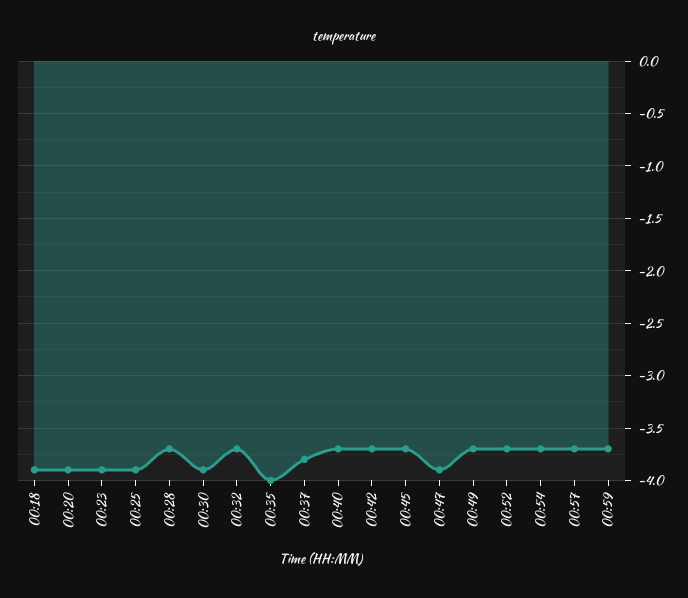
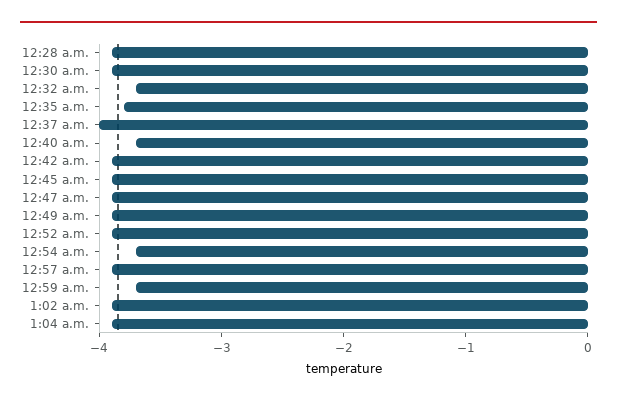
00:18: -3.9 -> none
00:20: -3.9 -> none
00:23: -3.9 -> none
00:25: -3.9 -> none
00:28: -3.7 -> -3.9
00:35: -4 -> -3.8
00:37: -3.8 -> -4
00:42: -3.7 -> -3.9
00:45: -3.7 -> -3.9
00:49: -3.7 -> -3.9
00:52: -3.7 -> -3.9
00:57: -3.7 -> -3.9
1:02 a.m.: none -> -3.9
1:04 a.m.: none -> -3.9

